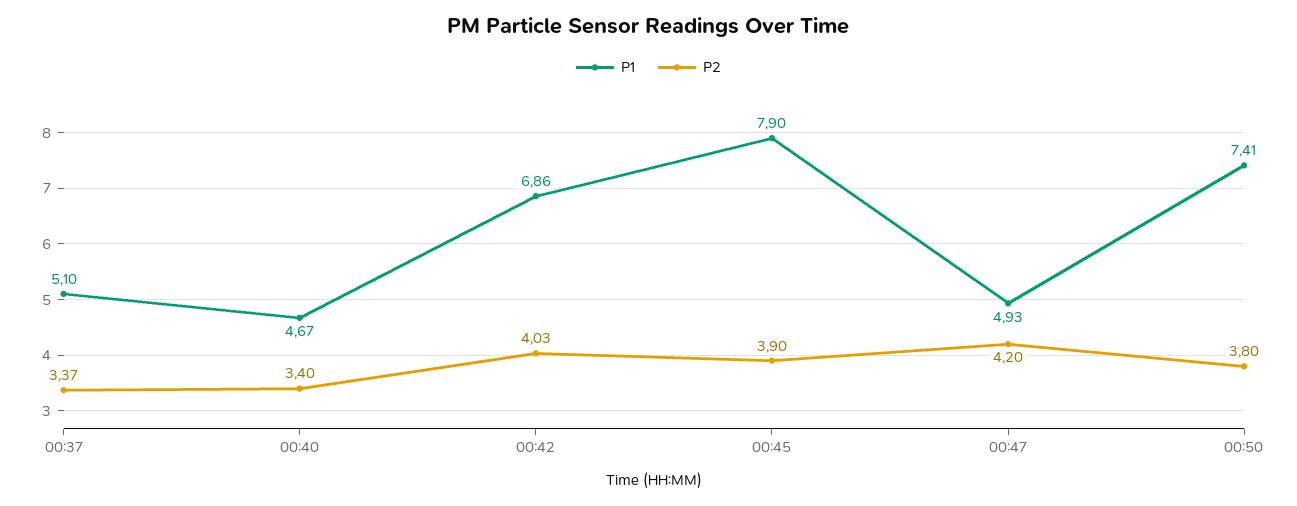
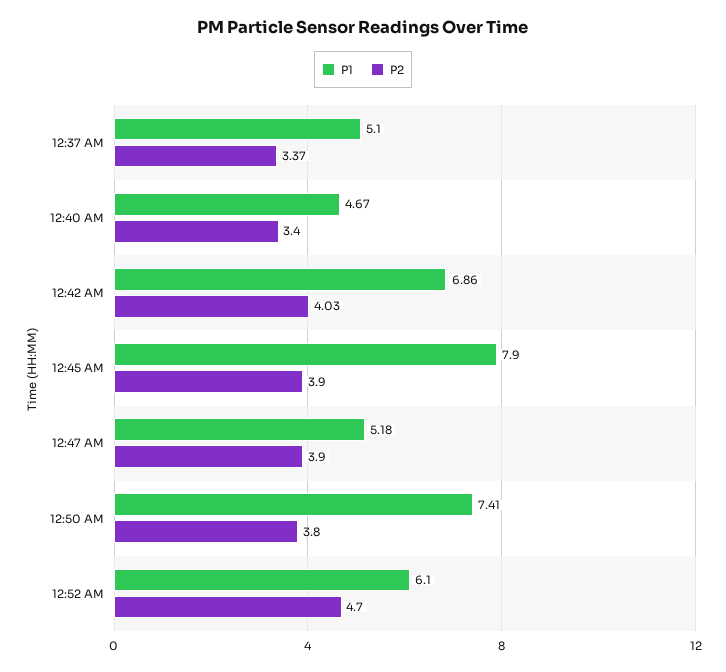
P1, 00:47: 4.93 -> 5.18
P2, 00:47: 4.2 -> 3.9
P1, 12:52 AM: none -> 6.1
P2, 12:52 AM: none -> 4.7

